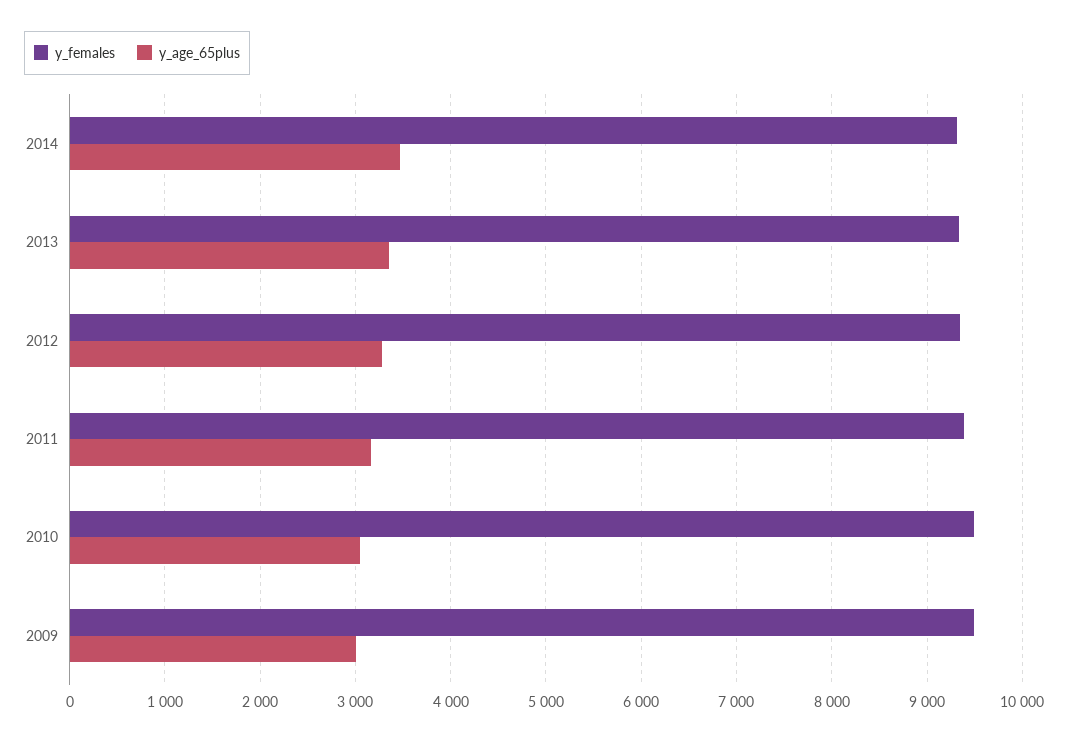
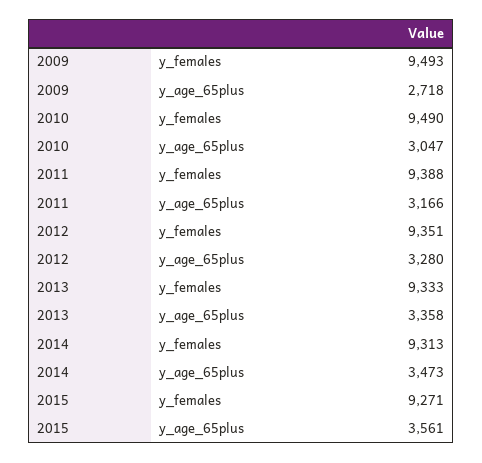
y_age_65plus, 2009: 3000 -> 2718
y_females, 2015: none -> 9271
y_age_65plus, 2015: none -> 3561

